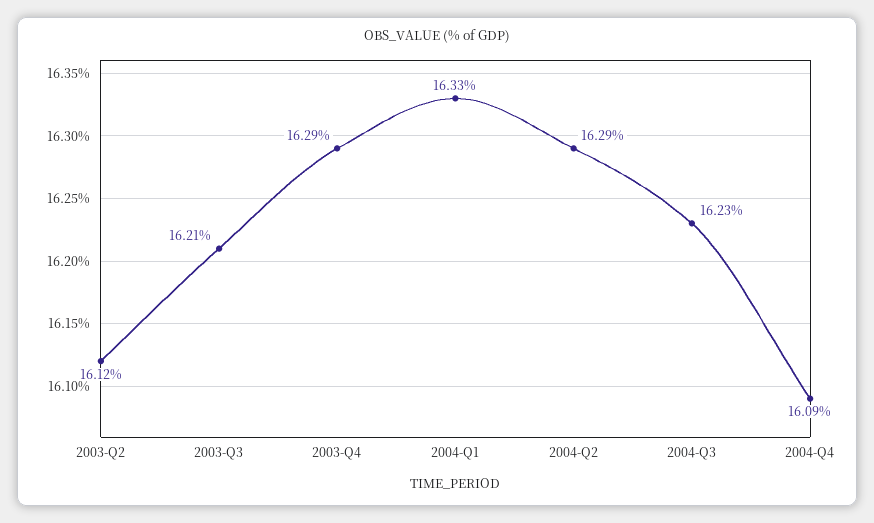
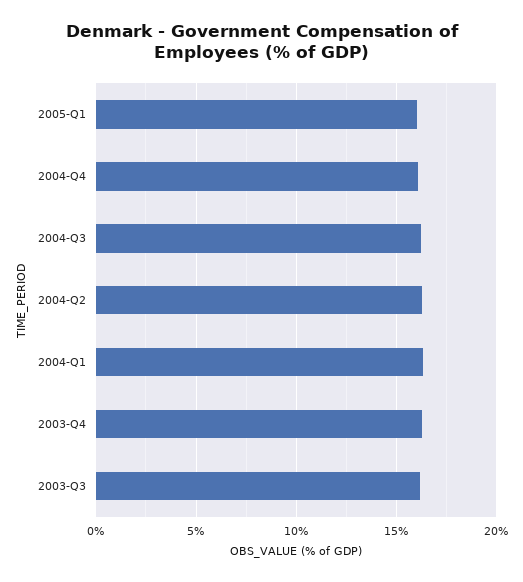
2003-Q2: 16.12 -> none
2005-Q1: none -> 16

